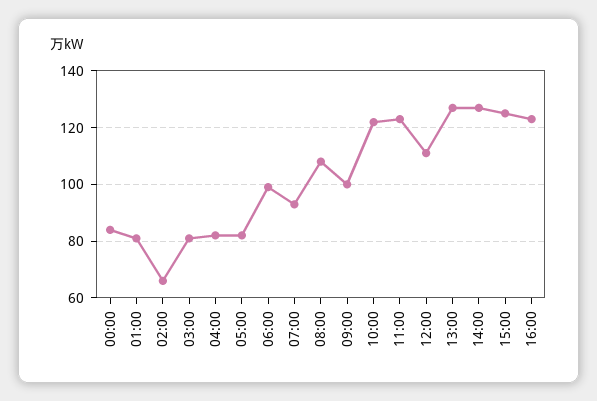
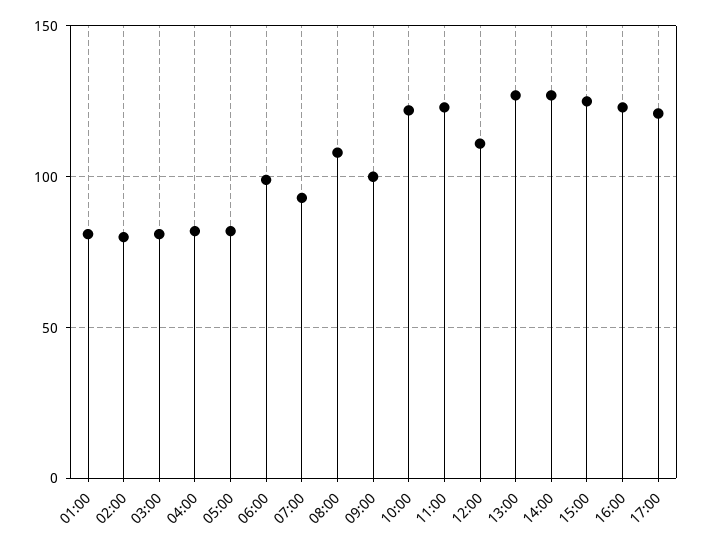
00:00: 85 -> none
02:00: 65 -> 80
17:00: none -> 120

